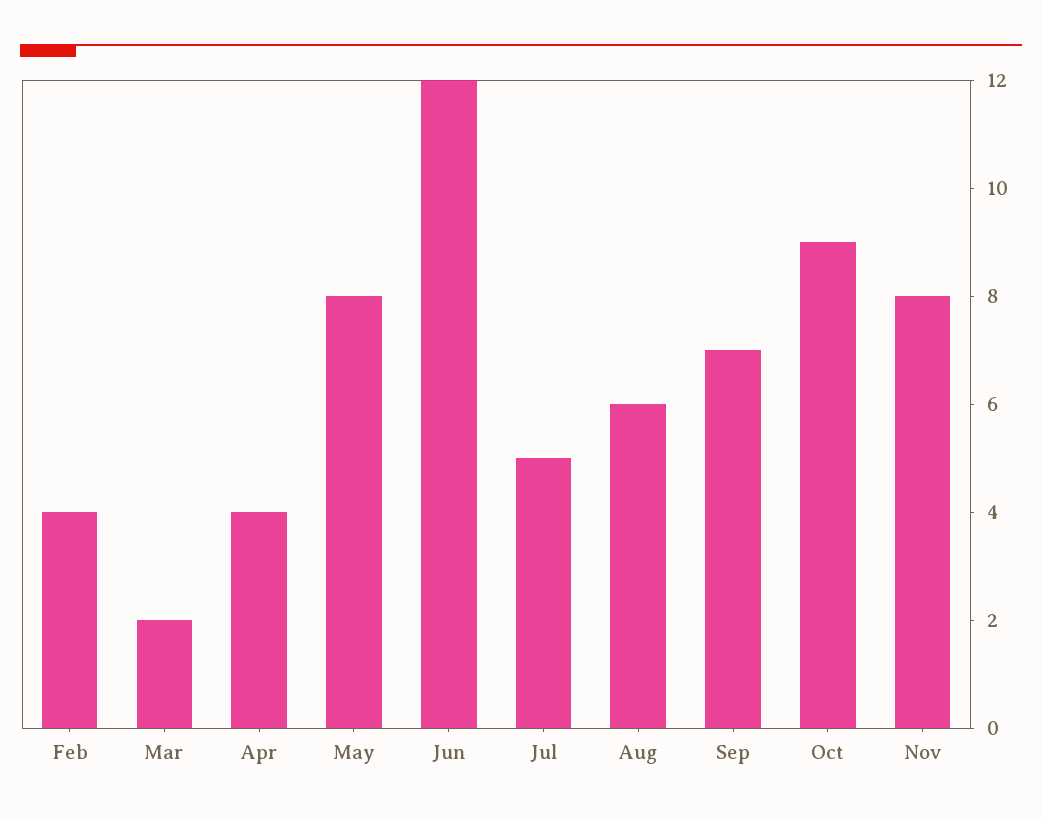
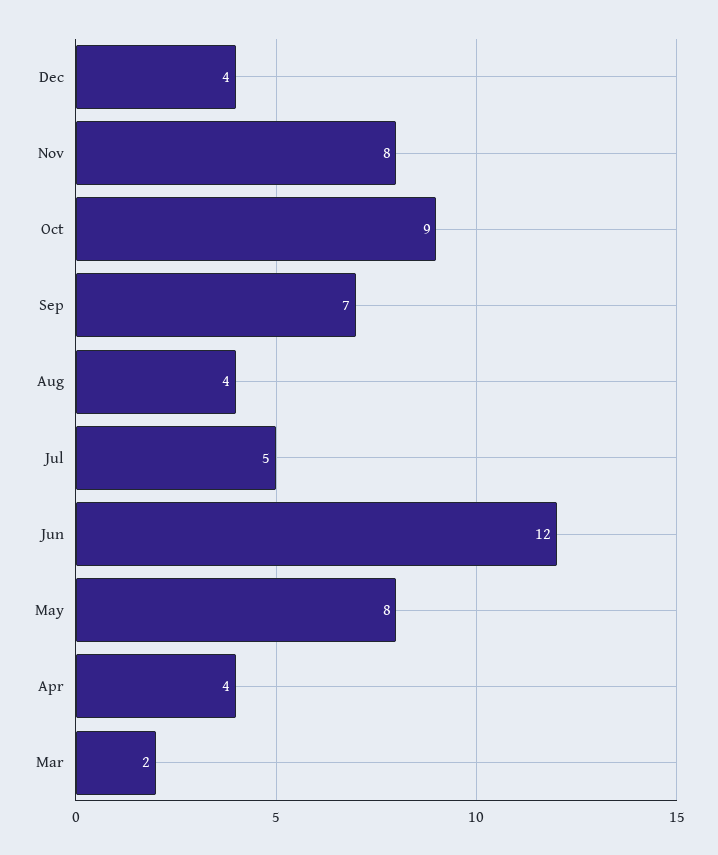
Feb: 4 -> none
Aug: 6 -> 4
Dec: none -> 4

